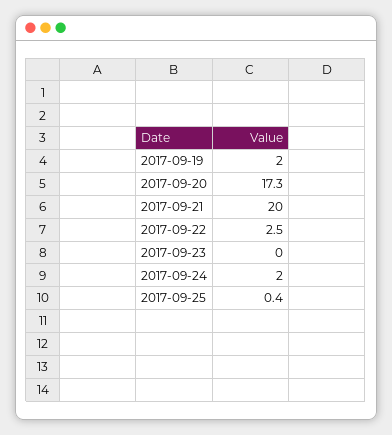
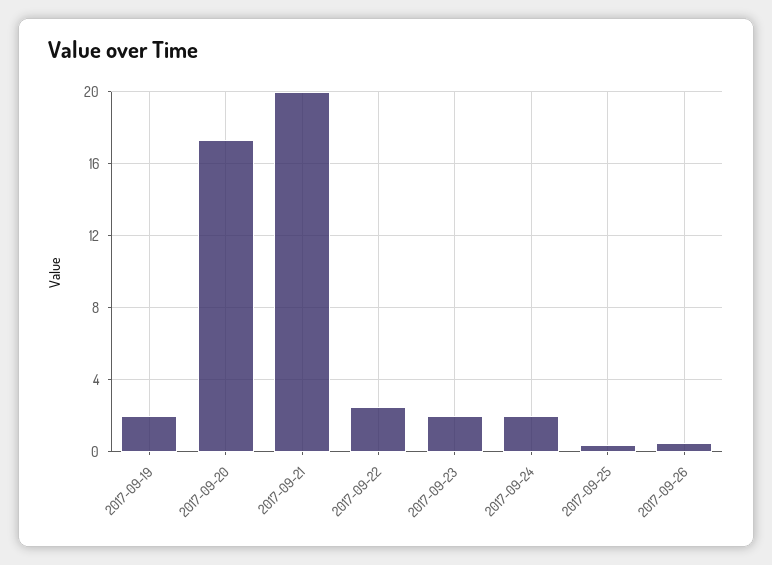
2017-09-23: 0 -> 2
2017-09-26: none -> 0.5

